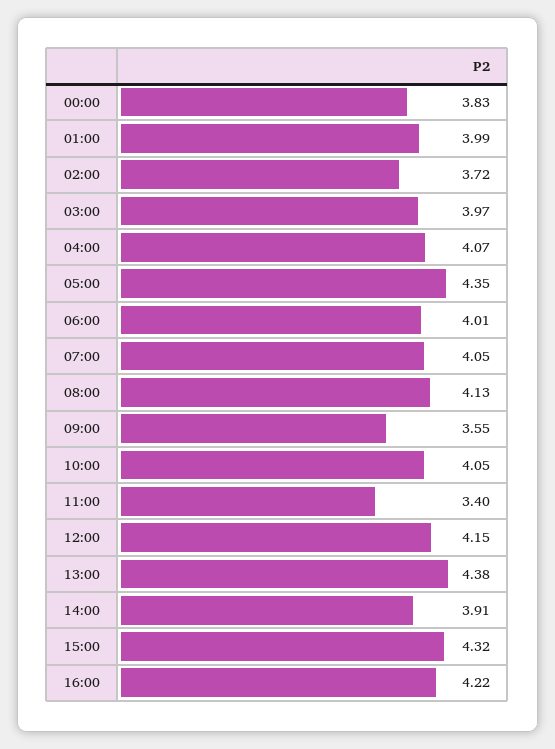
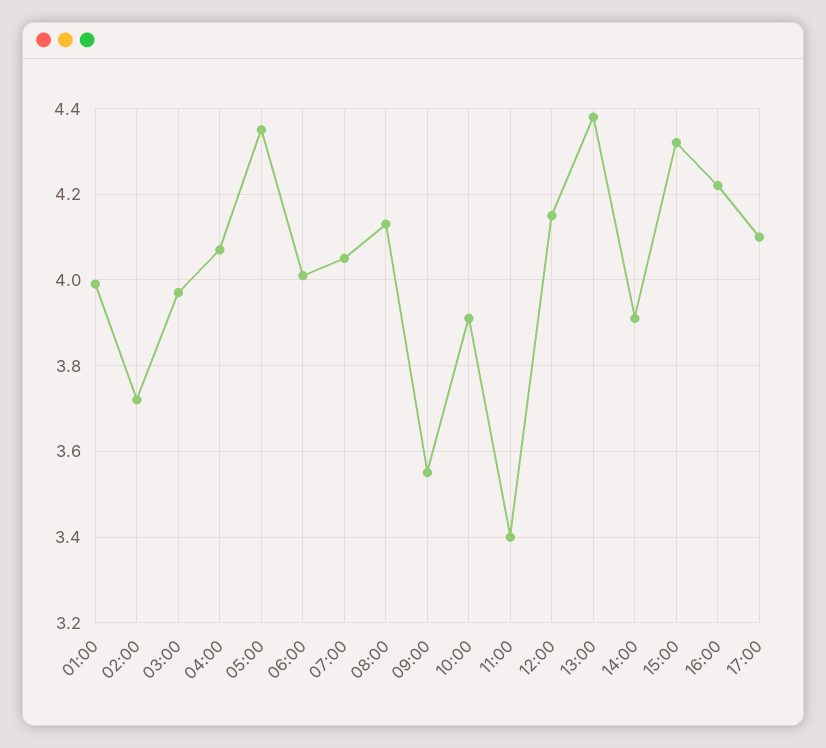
00:00: 3.83 -> none
10:00: 4.05 -> 3.9
17:00: none -> 4.1

